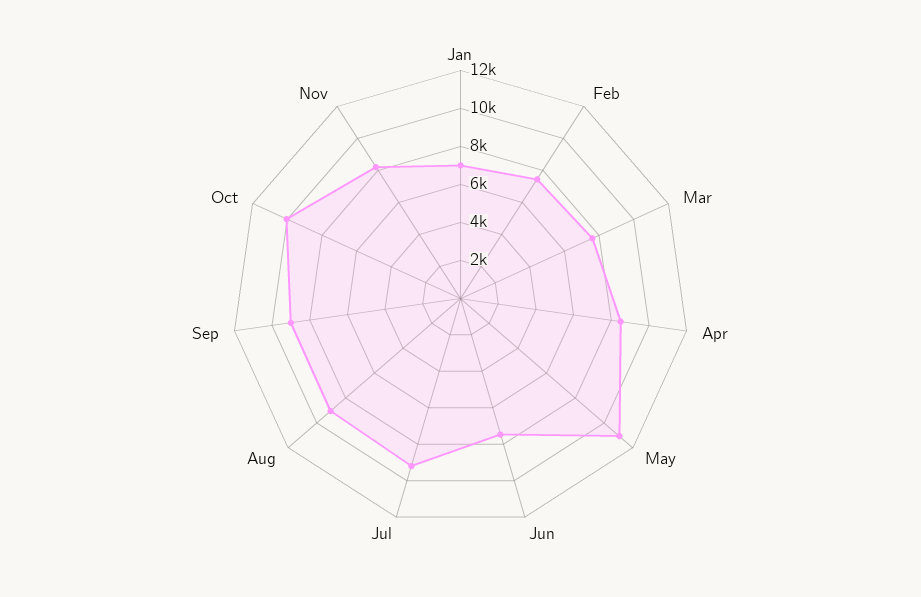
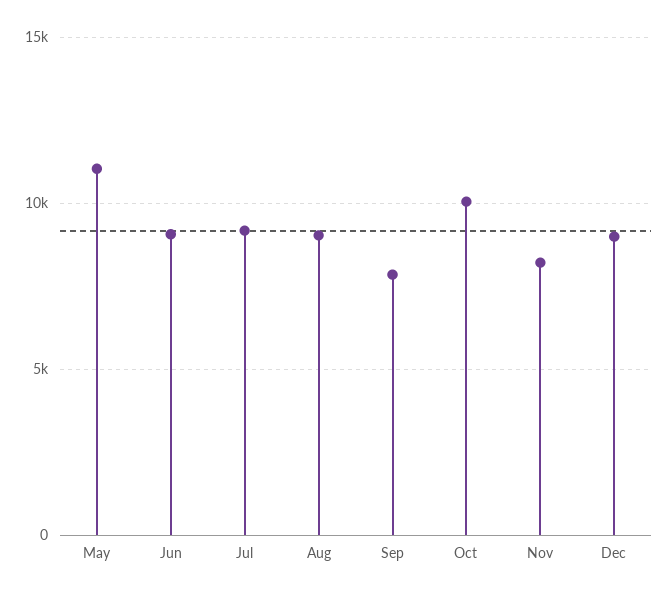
Jan: 7000 -> none
Feb: 7500 -> none
Mar: 7500 -> none
Apr: 8500 -> none
Jun: 7500 -> 9000
Sep: 9000 -> 8000
Dec: none -> 9000

